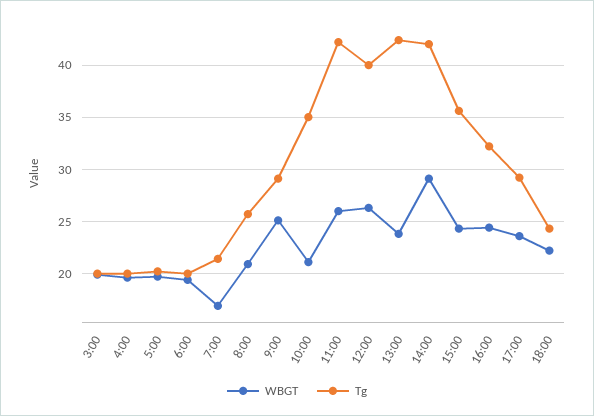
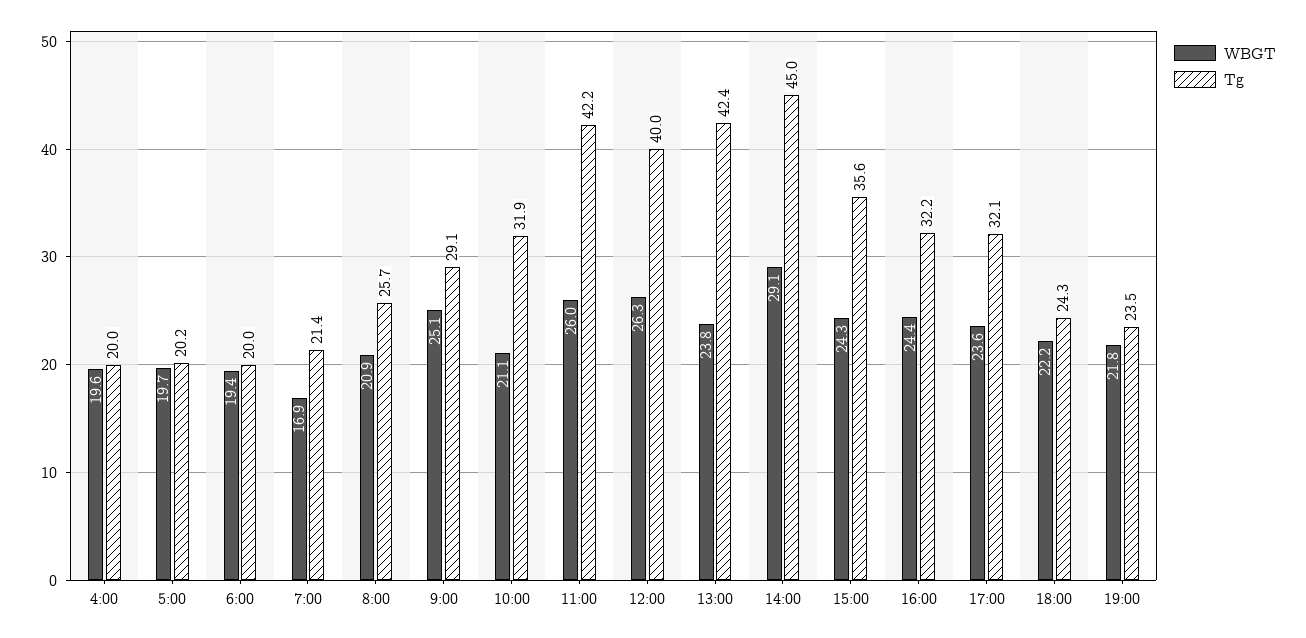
WBGT, 3:00: 20 -> none
Tg, 3:00: 20 -> none
Tg, 10:00: 35 -> 31.9
Tg, 14:00: 42 -> 45
Tg, 17:00: 29 -> 32.1
WBGT, 19:00: none -> 21.8
Tg, 19:00: none -> 23.5

